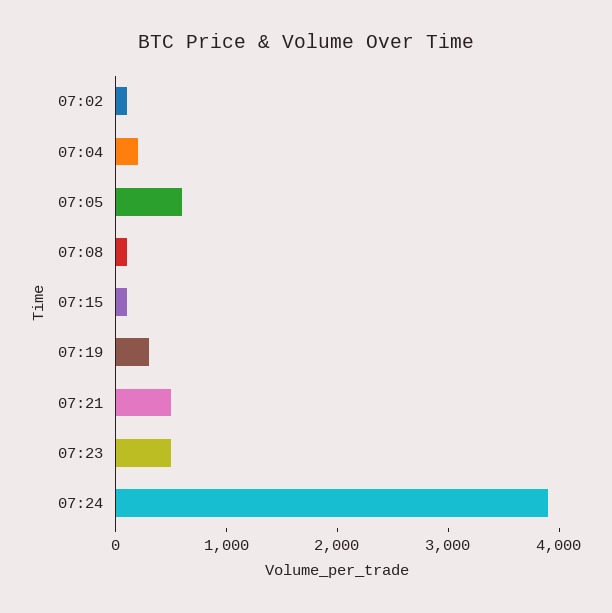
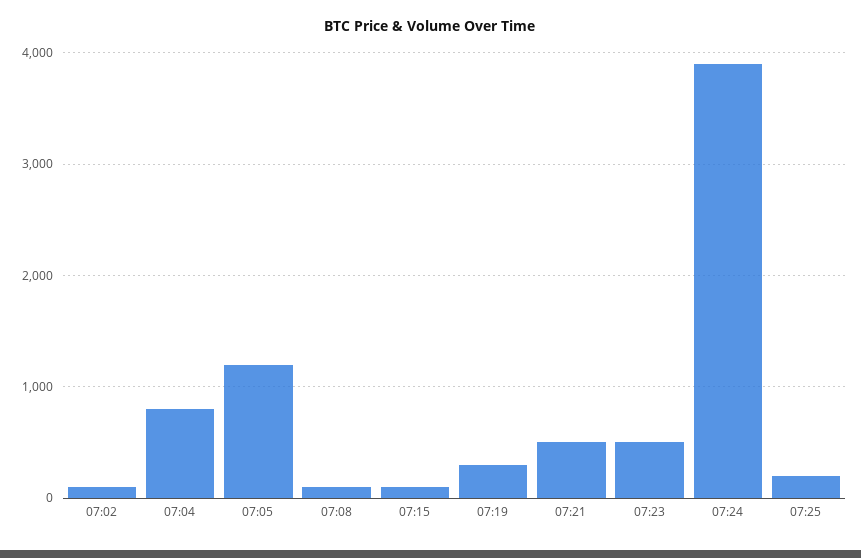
07:04: 200 -> 800
07:05: 600 -> 1200
07:25: none -> 200

